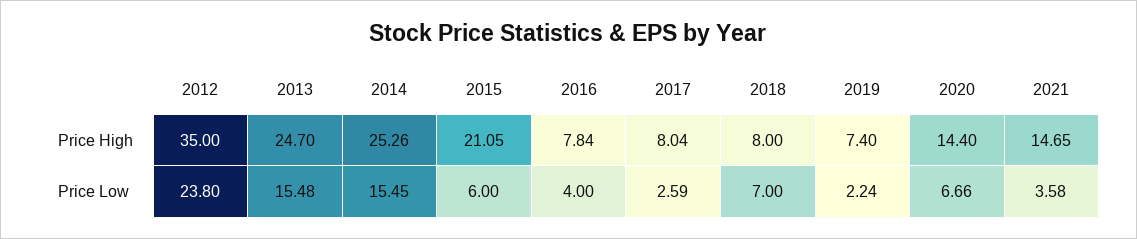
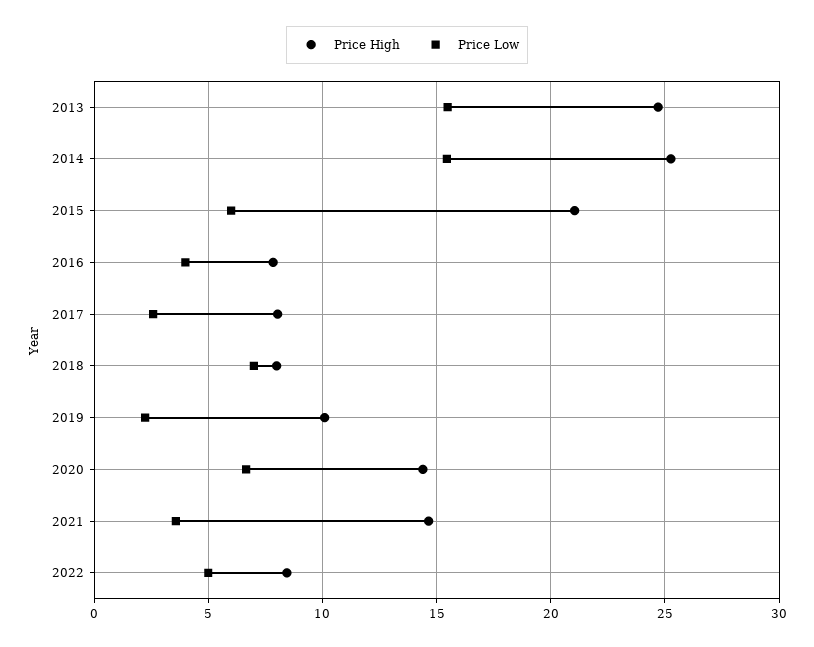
Price High, 2012: 35 -> none
Price High, 2019: 7.4 -> 10
Price Low, 2012: 23.8 -> none
Price High, 2022: none -> 8.5
Price Low, 2022: none -> 5

